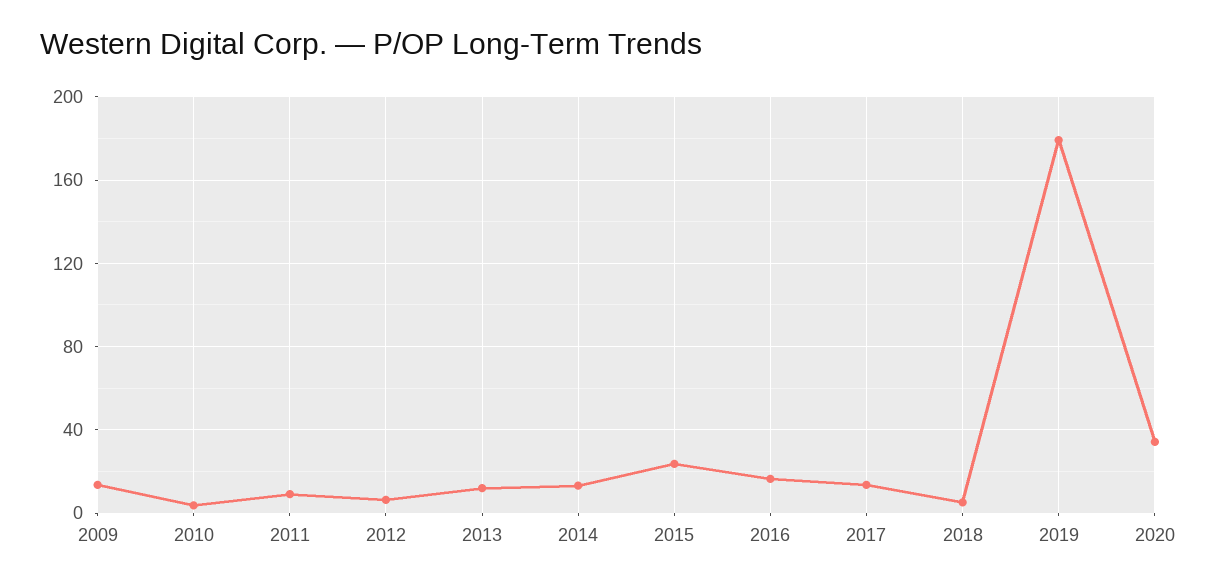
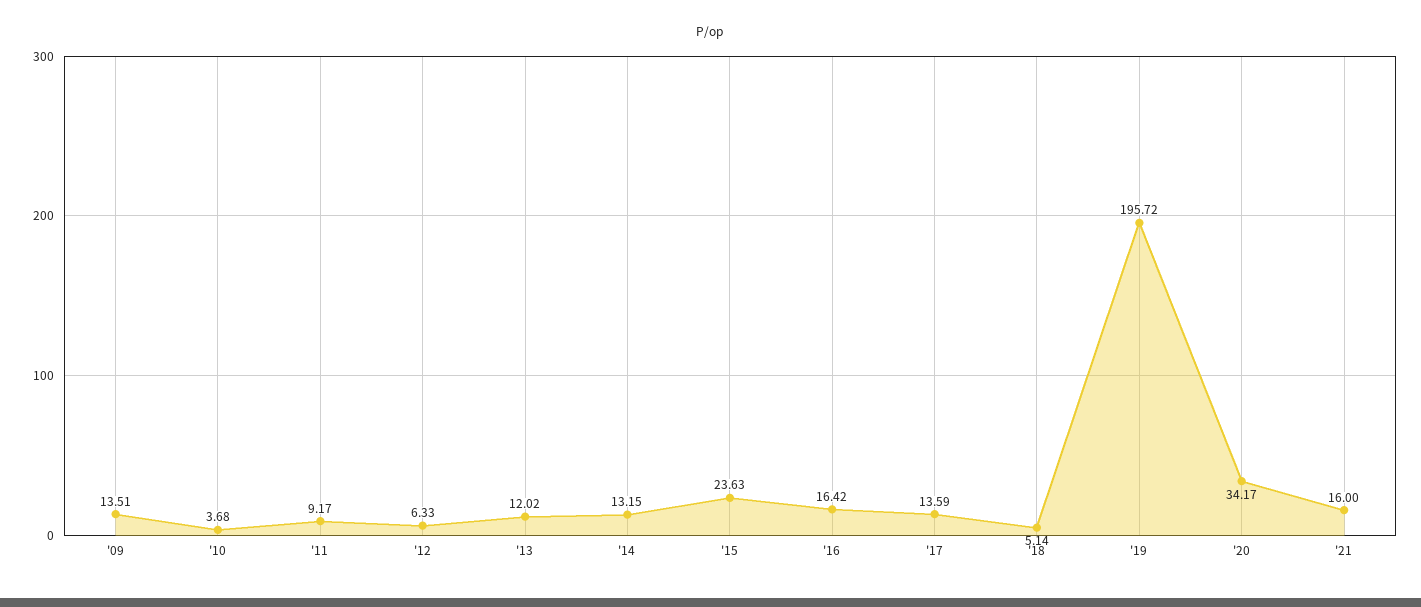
2019: 180 -> 195.72
'21: none -> 16

